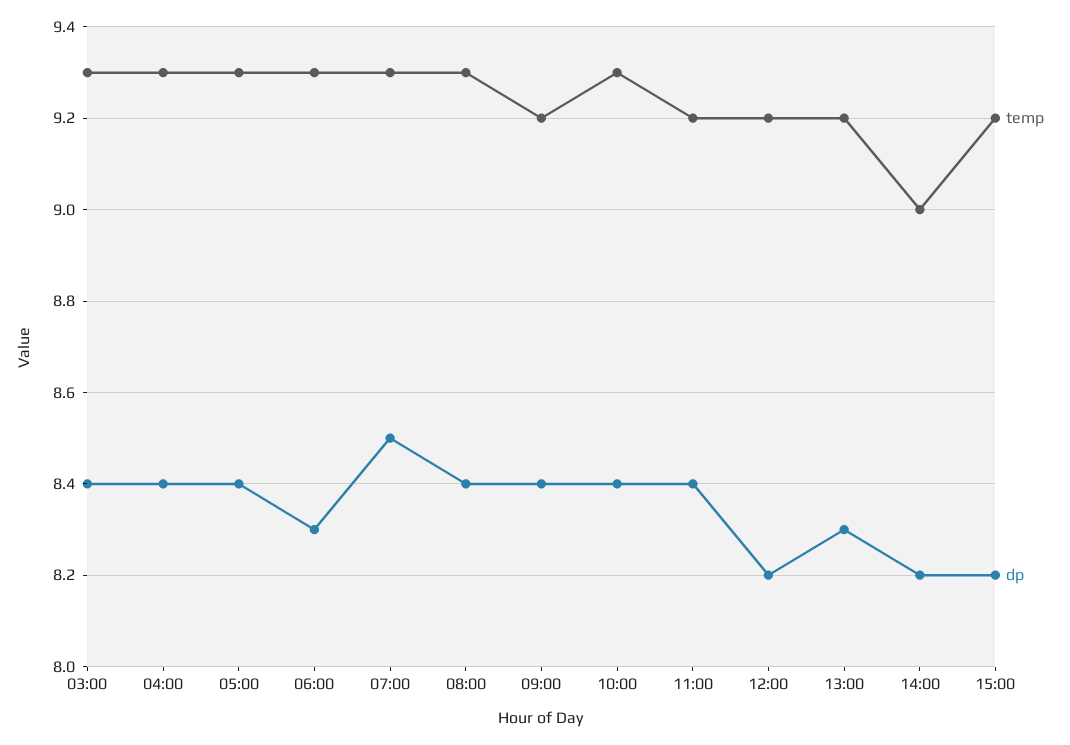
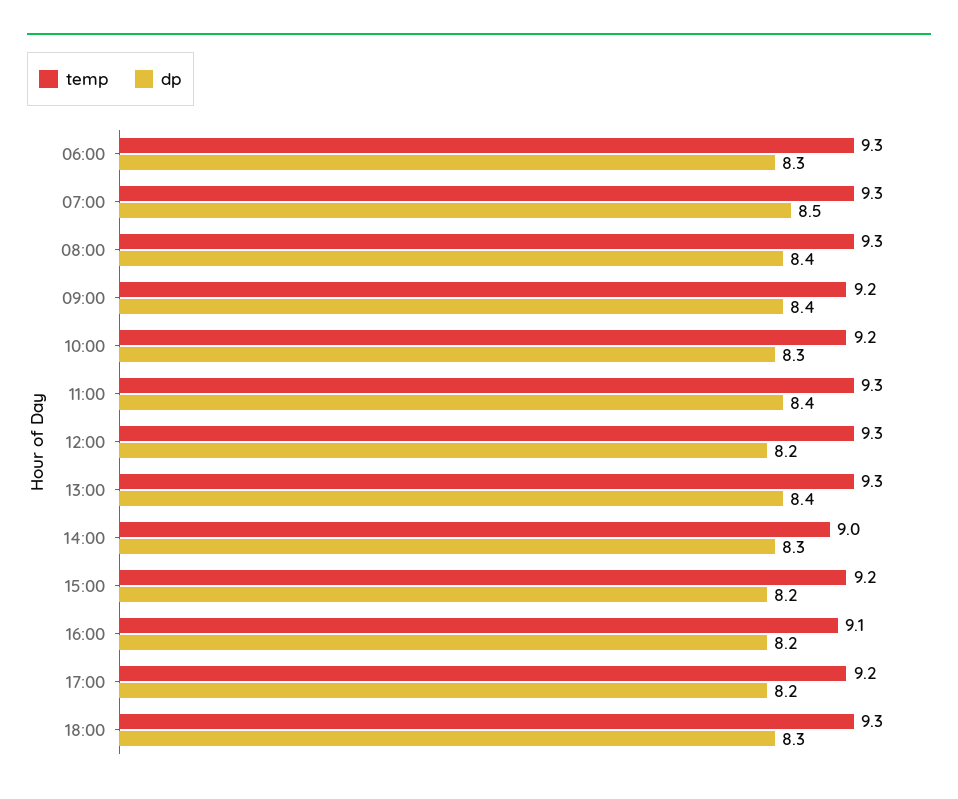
temp, 03:00: 9.3 -> none
dp, 03:00: 8.4 -> none
temp, 04:00: 9.3 -> none
dp, 04:00: 8.4 -> none
temp, 05:00: 9.3 -> none
dp, 05:00: 8.4 -> none
temp, 10:00: 9.3 -> 9.2
dp, 10:00: 8.4 -> 8.3
temp, 11:00: 9.2 -> 9.3
temp, 12:00: 9.2 -> 9.3
temp, 13:00: 9.2 -> 9.3
dp, 13:00: 8.3 -> 8.4
dp, 14:00: 8.2 -> 8.3
temp, 16:00: none -> 9.1
dp, 16:00: none -> 8.2
temp, 17:00: none -> 9.2
dp, 17:00: none -> 8.2
temp, 18:00: none -> 9.3
dp, 18:00: none -> 8.3

